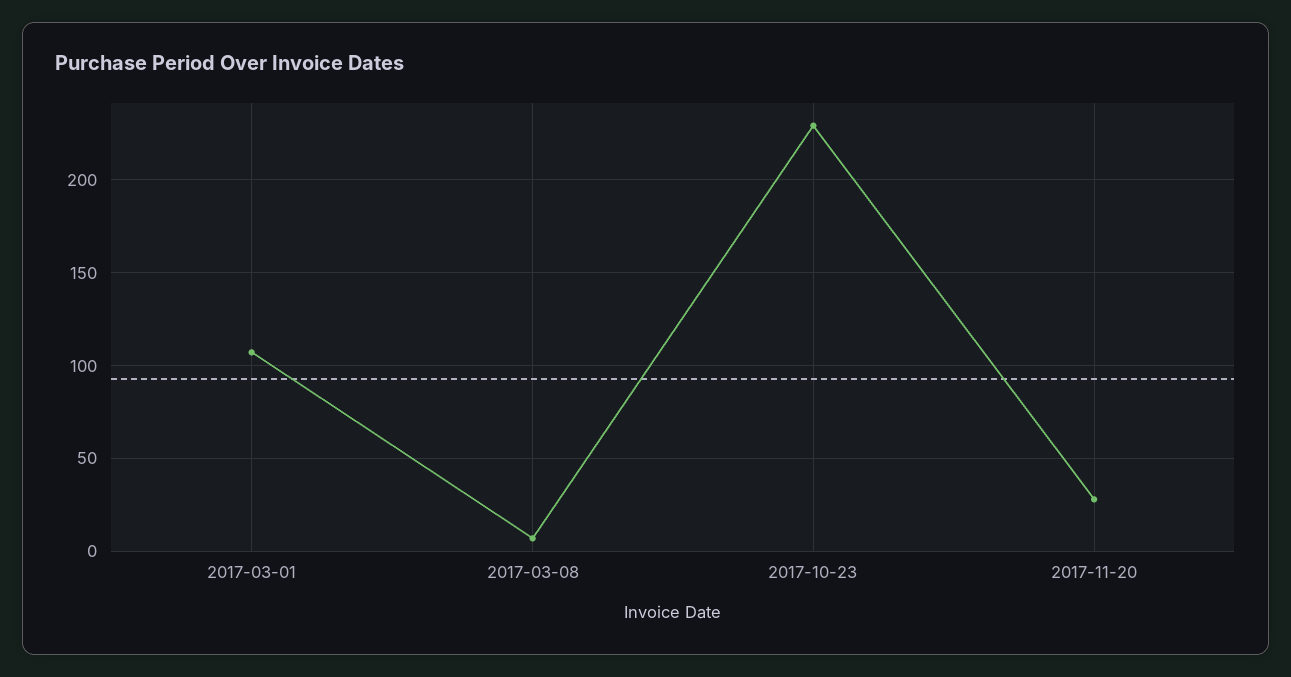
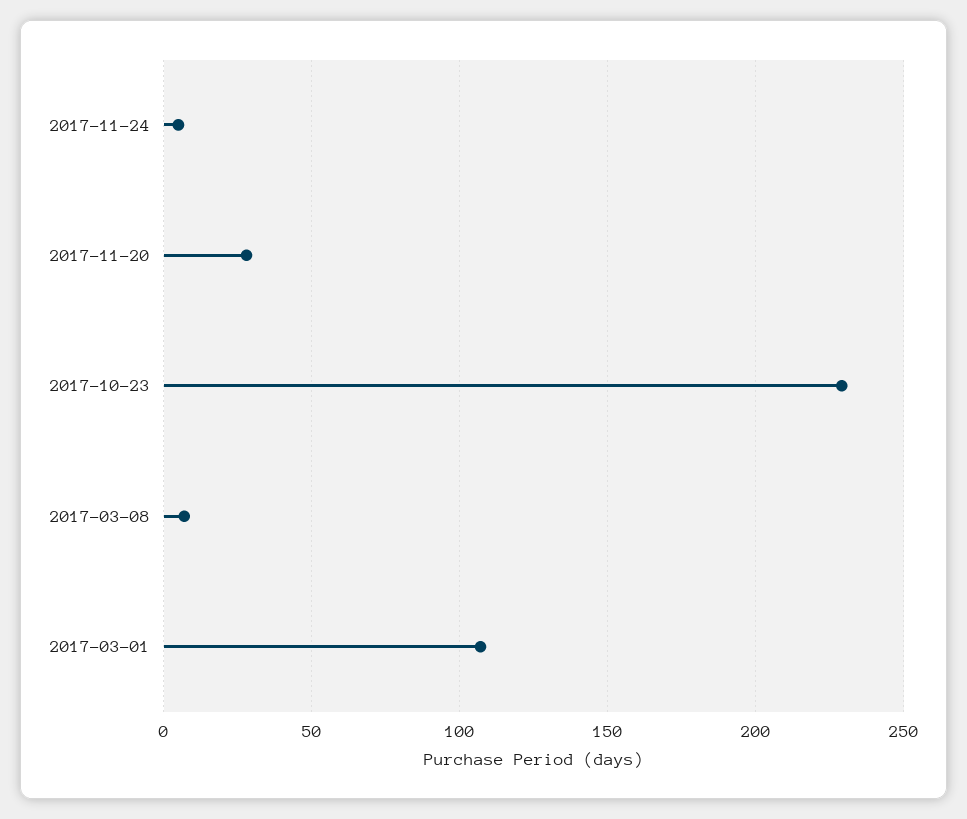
2017-11-24: none -> 5

